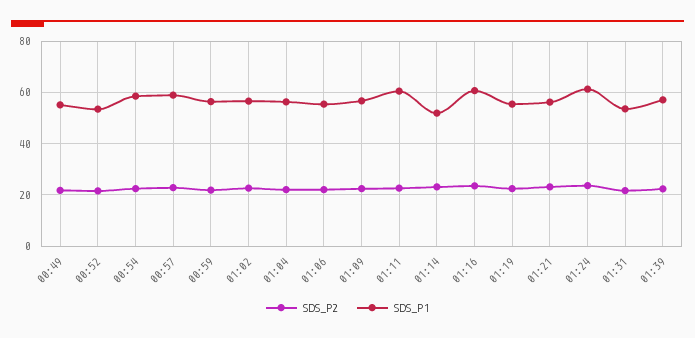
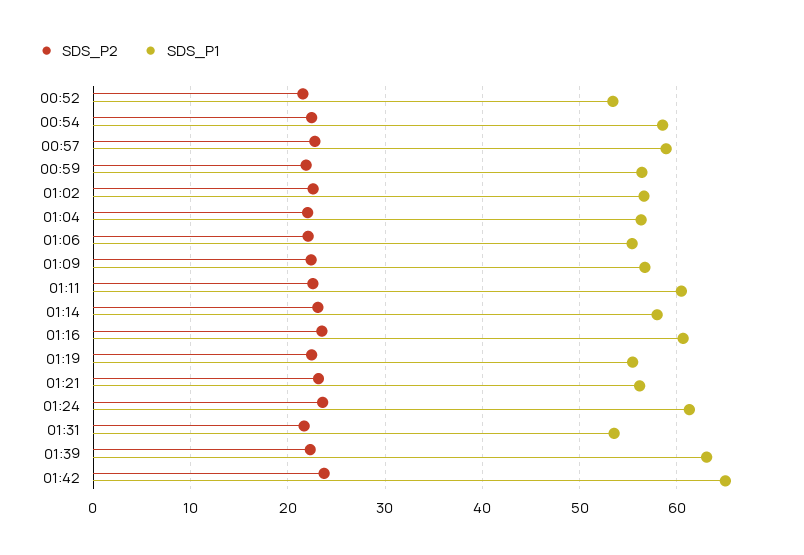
SDS_P2, 00:49: 22.5 -> none
SDS_P1, 00:49: 55 -> none
SDS_P1, 01:14: 52.5 -> 58
SDS_P1, 01:39: 57.5 -> 63
SDS_P2, 01:42: none -> 24
SDS_P1, 01:42: none -> 65

